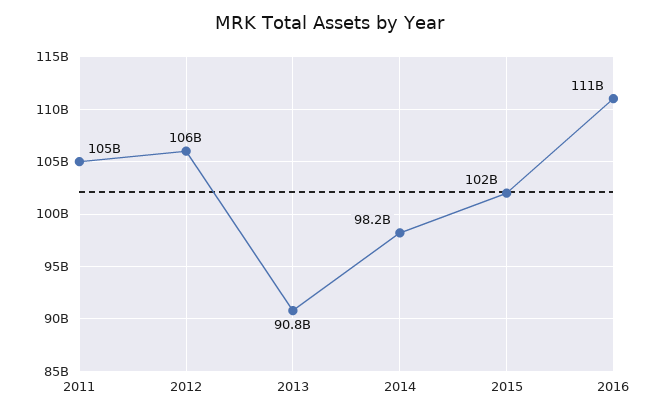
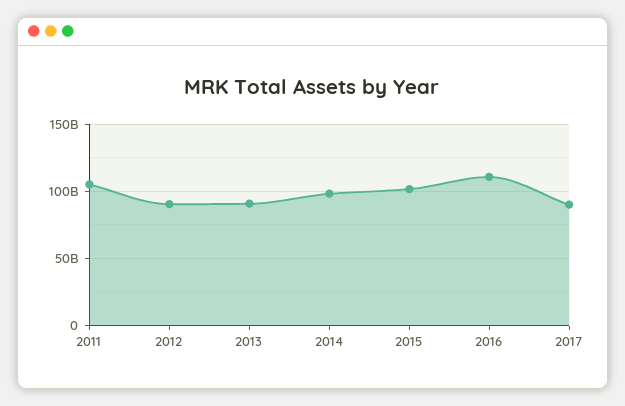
2012: 106000000000 -> 90000000000
2017: none -> 90000000000

